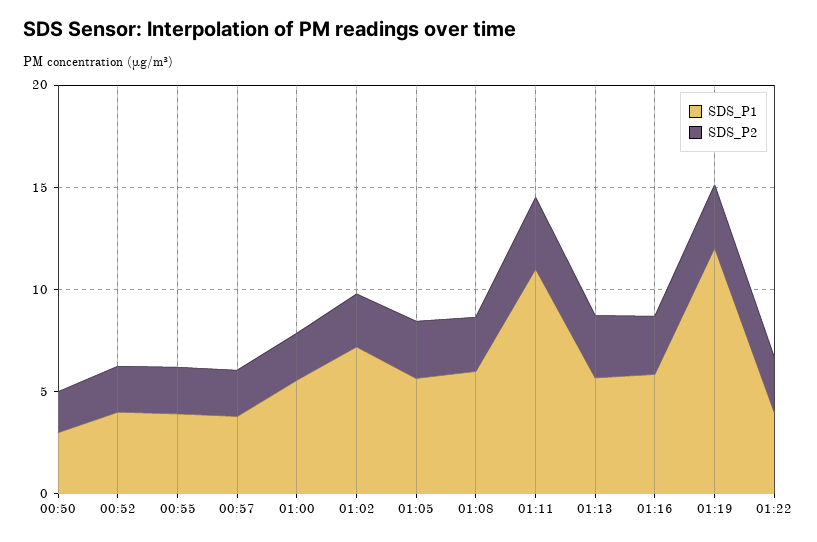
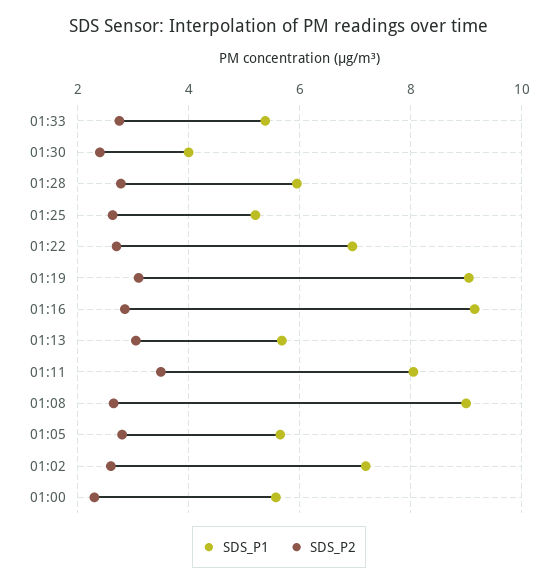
SDS_P1, 00:50: 3 -> none
SDS_P2, 00:50: 2 -> none
SDS_P1, 00:52: 4 -> none
SDS_P2, 00:52: 2 -> none
SDS_P1, 00:55: 4 -> none
SDS_P2, 00:55: 2 -> none
SDS_P1, 00:57: 4 -> none
SDS_P2, 00:57: 2 -> none
SDS_P1, 01:08: 6 -> 9
SDS_P1, 01:11: 11 -> 8
SDS_P1, 01:16: 6 -> 9.2
SDS_P1, 01:19: 12 -> 9
SDS_P1, 01:22: 4 -> 7
SDS_P1, 01:33: none -> 5.4
SDS_P2, 01:33: none -> 2.8
SDS_P1, 01:30: none -> 4
SDS_P2, 01:30: none -> 2.4
SDS_P1, 01:28: none -> 6
SDS_P2, 01:28: none -> 2.8
SDS_P1, 01:25: none -> 5.2
SDS_P2, 01:25: none -> 2.6

